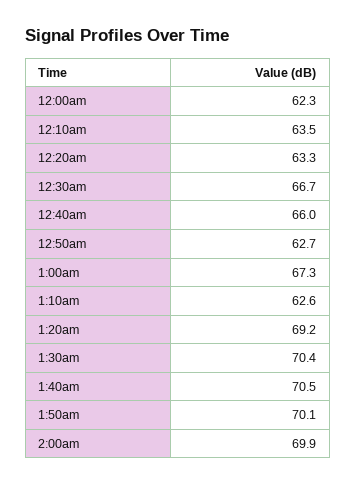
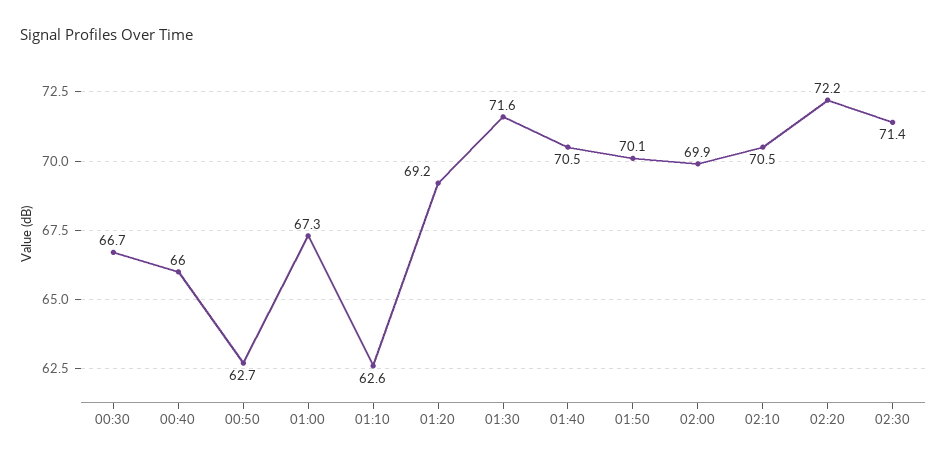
12:00am: 62.3 -> none
12:10am: 63.5 -> none
12:20am: 63.3 -> none
1:30am: 70.4 -> 71.6
02:10: none -> 70.5
02:20: none -> 72.2
02:30: none -> 71.4

